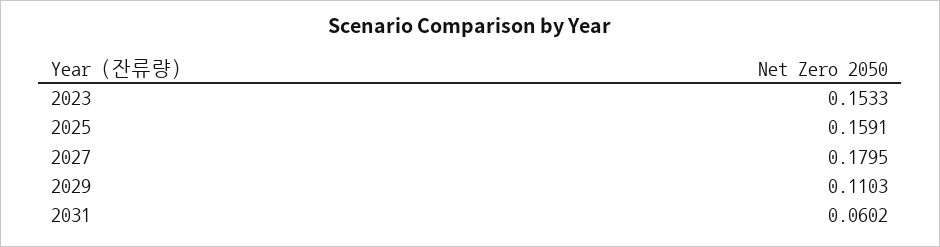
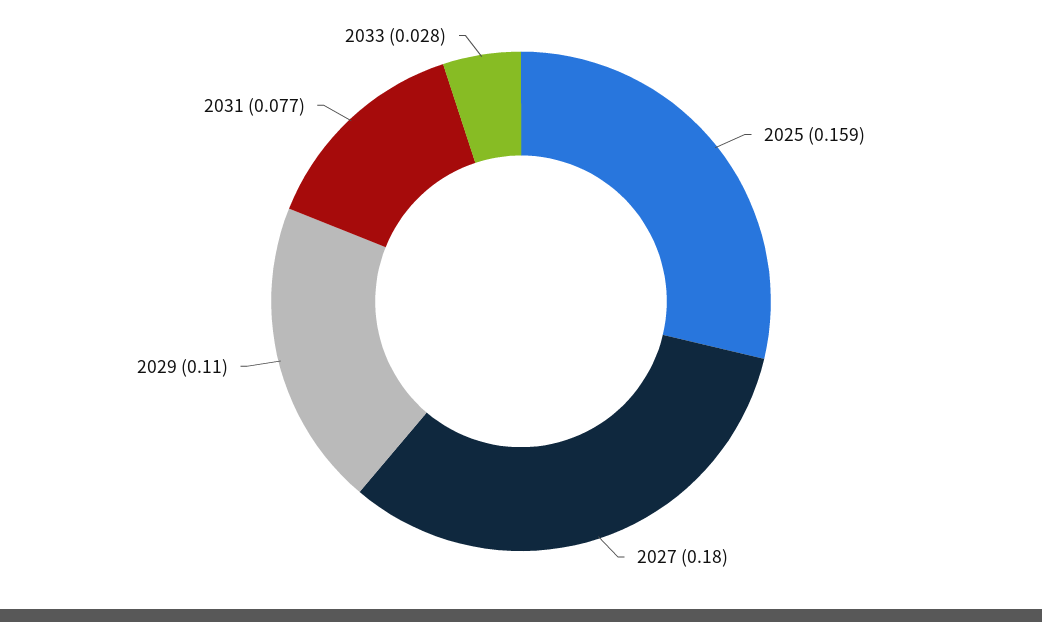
2023: 0.1533 -> none
2031: 0.0602 -> 0.077
2033: none -> 0.028

